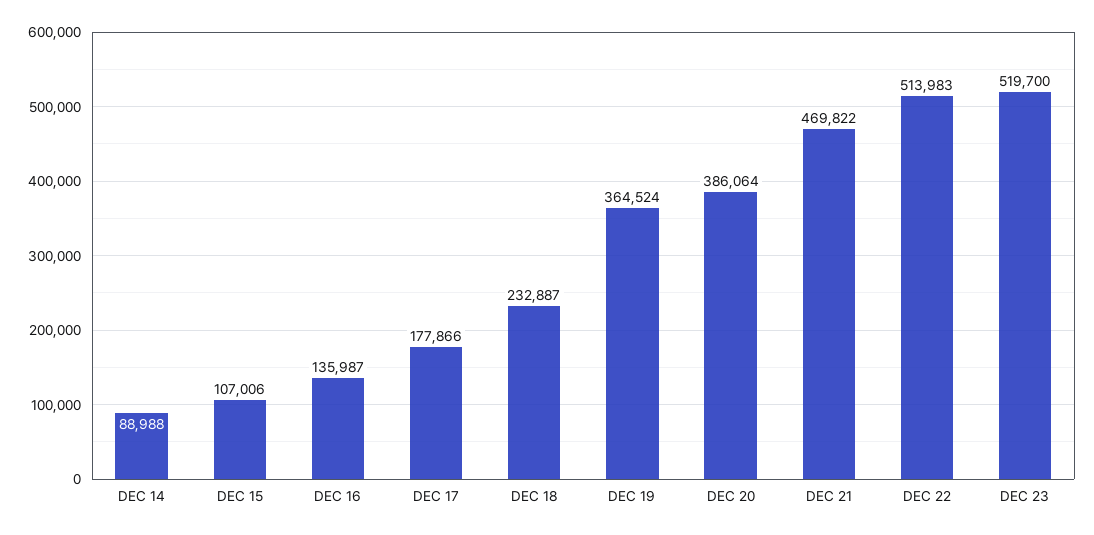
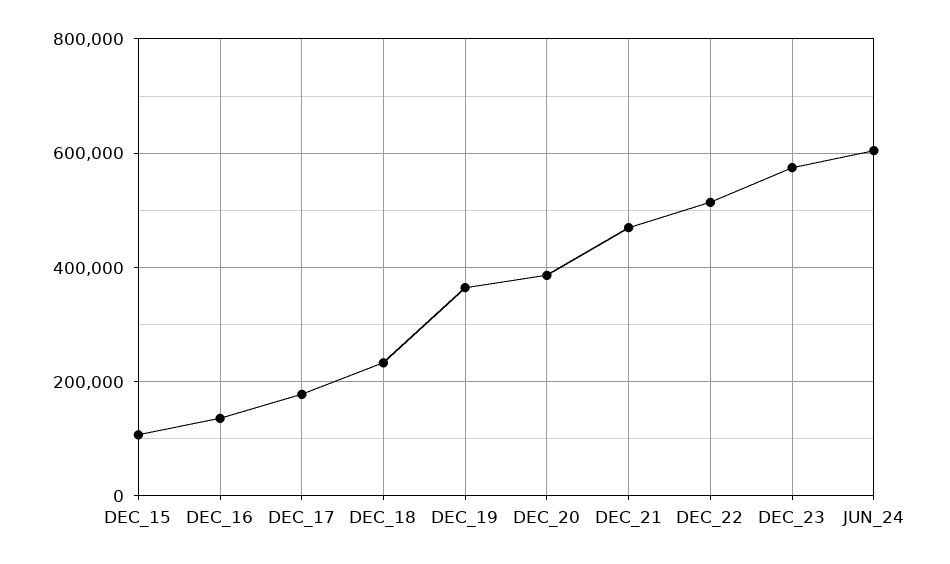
DEC 14: 88988 -> none
DEC 23: 519700 -> 580000
JUN_24: none -> 600000

